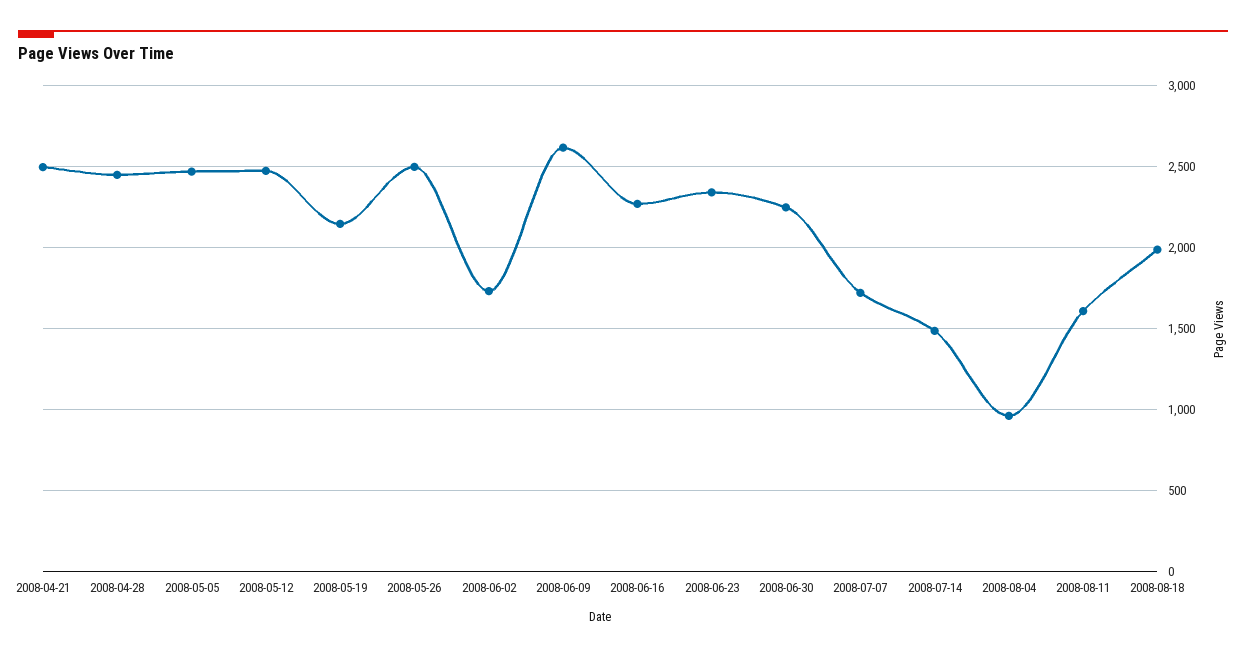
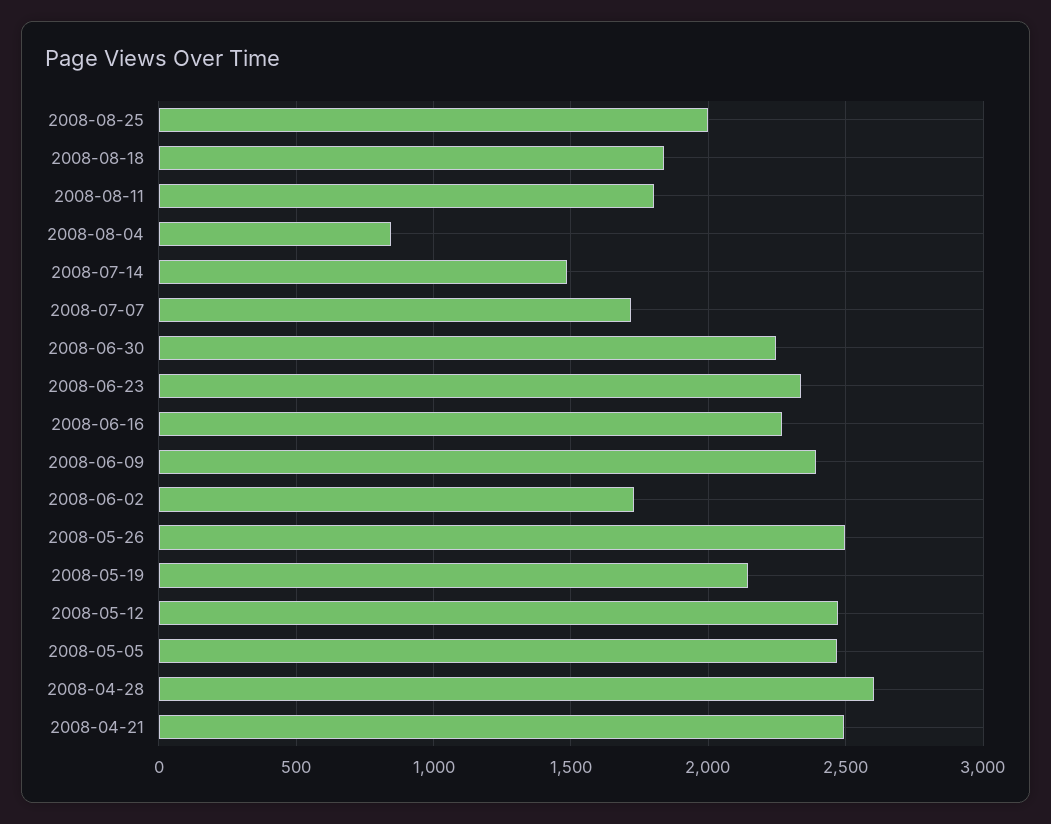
2008-04-28: 2450 -> 2600
2008-06-09: 2600 -> 2400
2008-08-04: 950 -> 850
2008-08-11: 1600 -> 1800
2008-08-18: 2000 -> 1850
2008-08-25: none -> 2000

